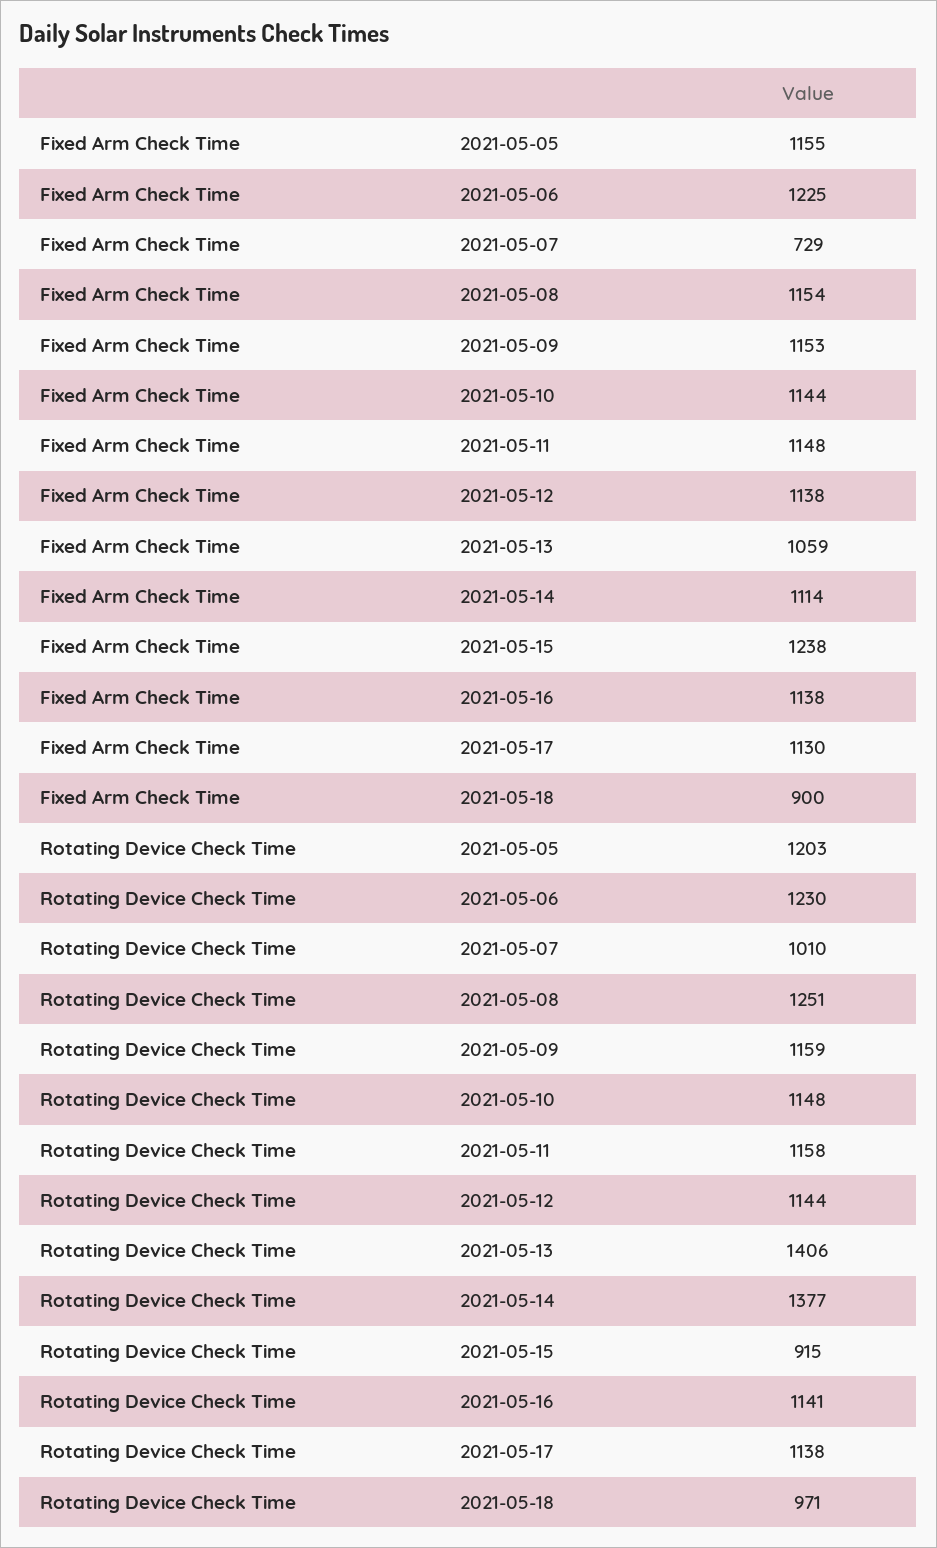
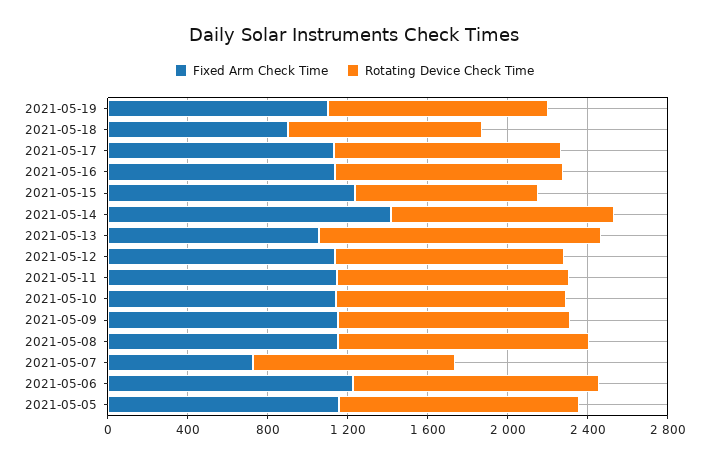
Fixed Arm Check Time, 2021-05-14: 1114 -> 1400
Rotating Device Check Time, 2021-05-14: 1377 -> 1100
Fixed Arm Check Time, 2021-05-19: none -> 1100
Rotating Device Check Time, 2021-05-19: none -> 1100

